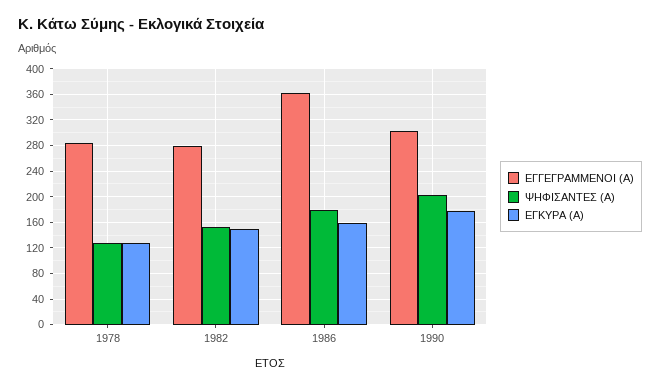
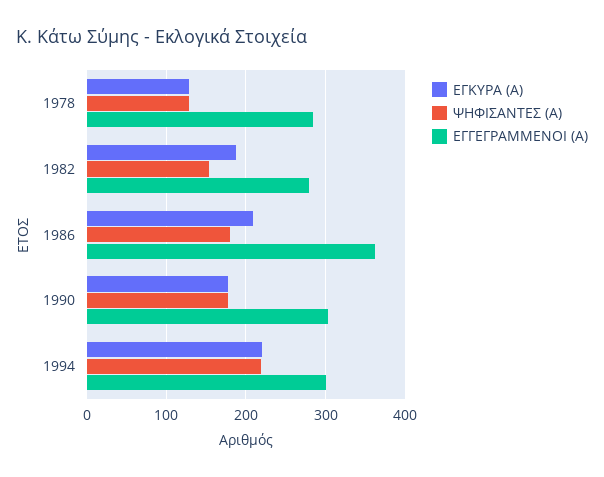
ΕΓΚΥΡΑ (Α), 1982: 150 -> 190
ΕΓΚΥΡΑ (Α), 1986: 160 -> 210
ΨΗΦΙΣΑΝΤΕΣ (Α), 1990: 200 -> 180
ΕΓΚΥΡΑ (Α), 1994: none -> 220
ΨΗΦΙΣΑΝΤΕΣ (Α), 1994: none -> 220
ΕΓΓΕΓΡΑΜΜΕΝΟΙ (Α), 1994: none -> 300

